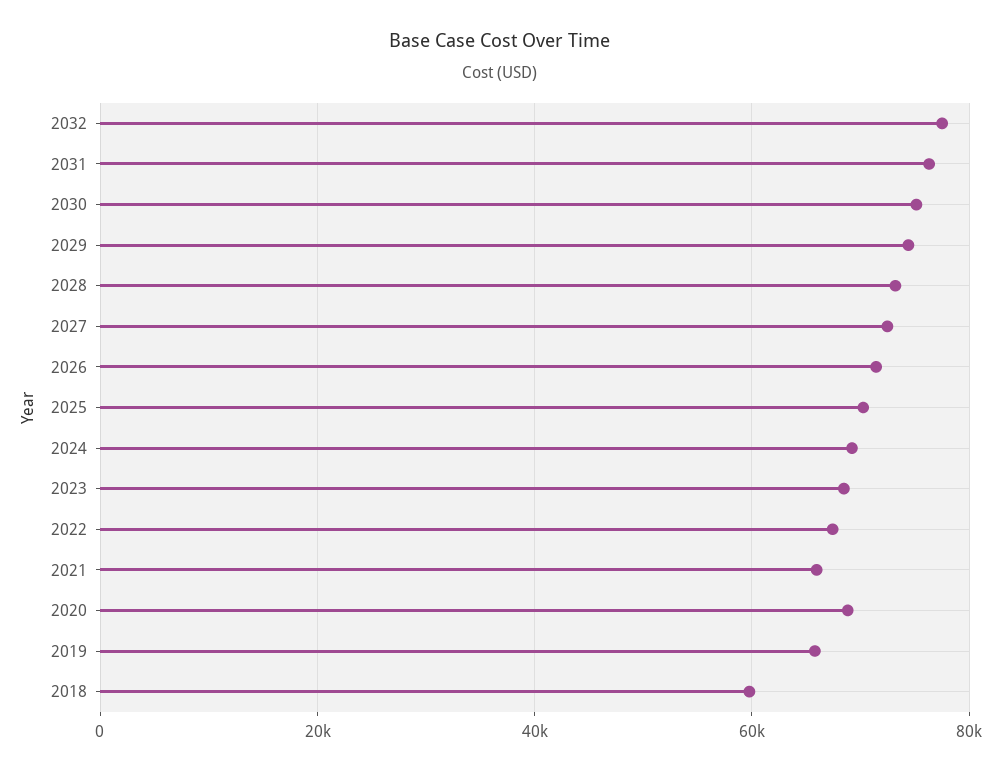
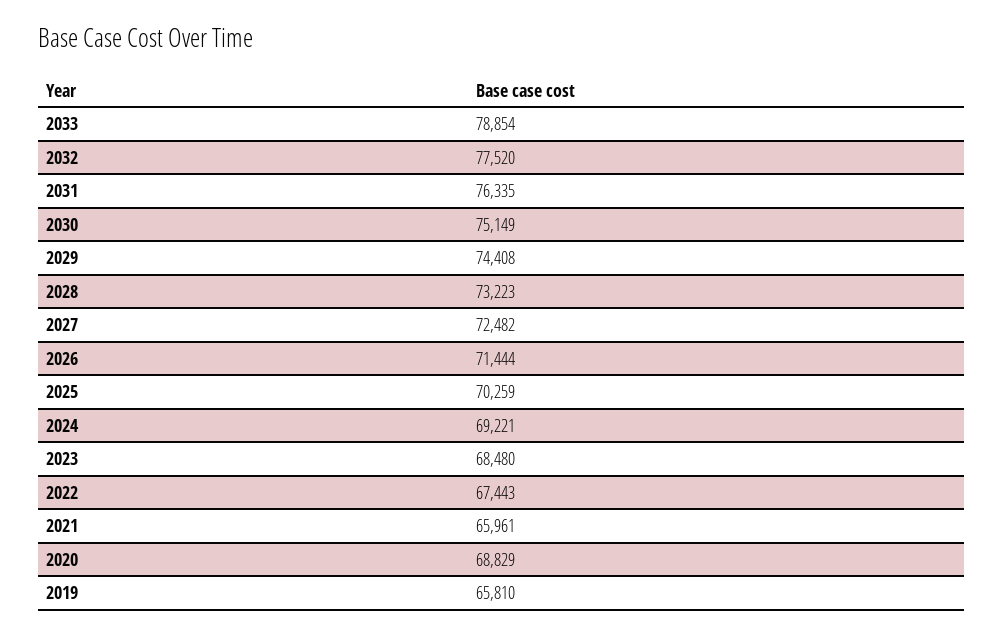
2018: 60000 -> none
2033: none -> 78854

